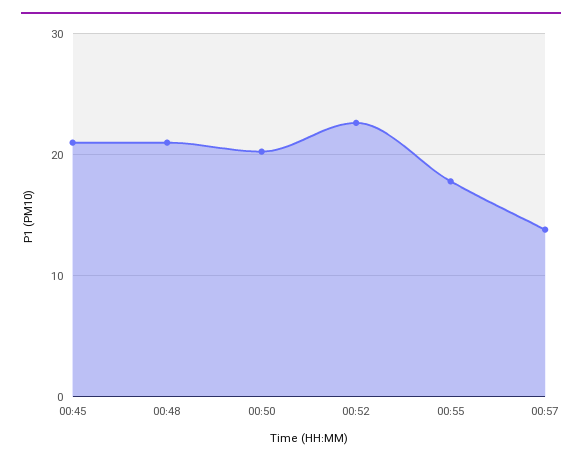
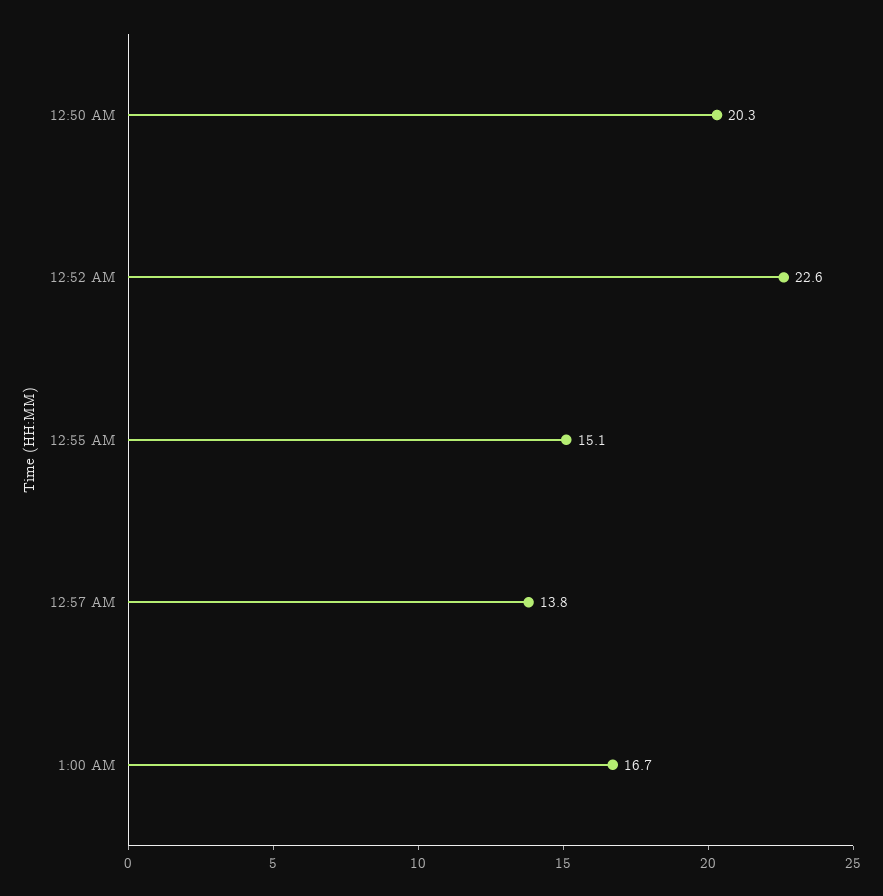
00:45: 21 -> none
00:48: 21 -> none
00:55: 18 -> 15.1
1:00 AM: none -> 16.7

